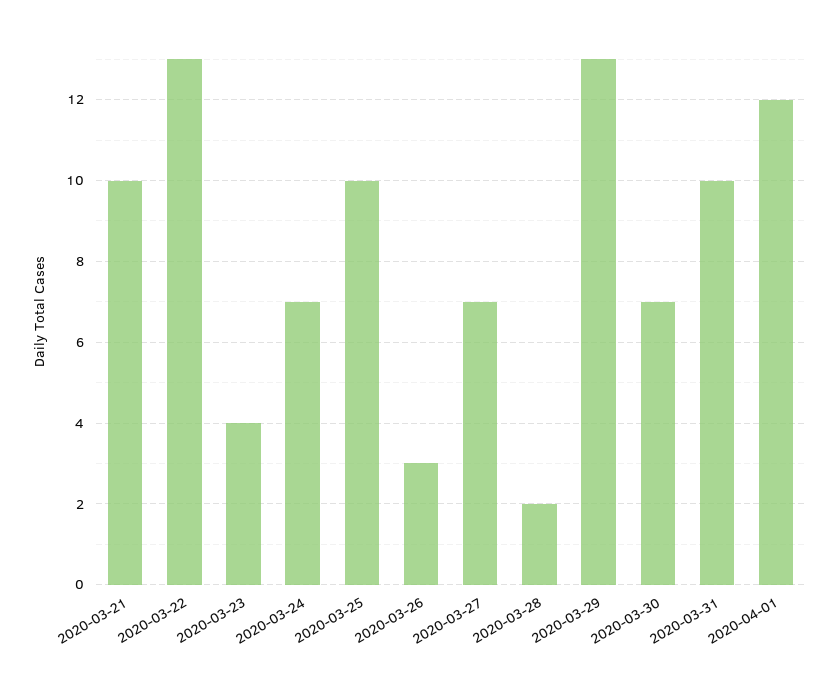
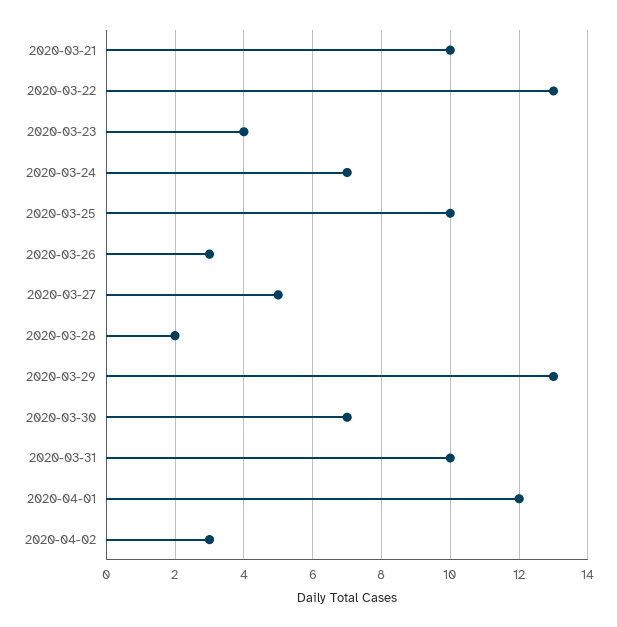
2020-03-27: 7 -> 5
2020-04-02: none -> 3

